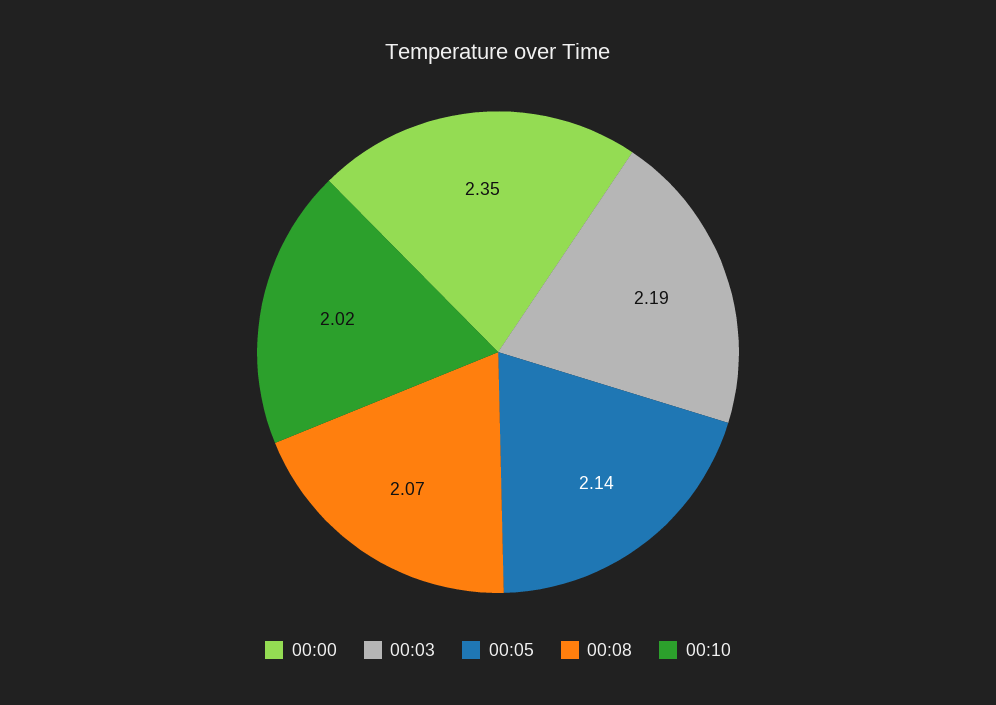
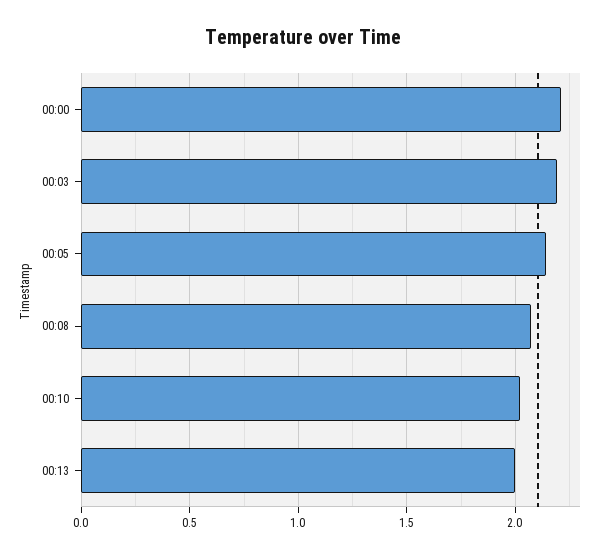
00:00: 2.35 -> 2.2
00:13: none -> 2

